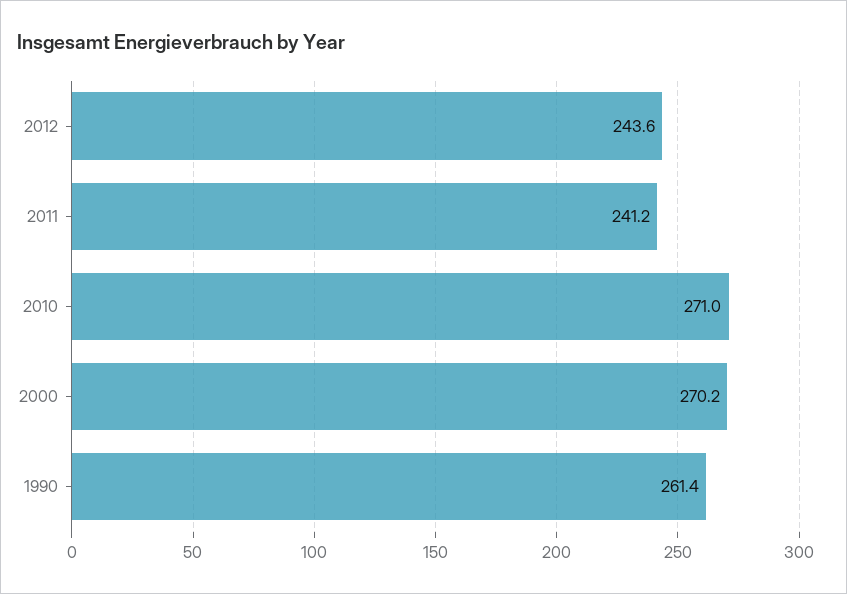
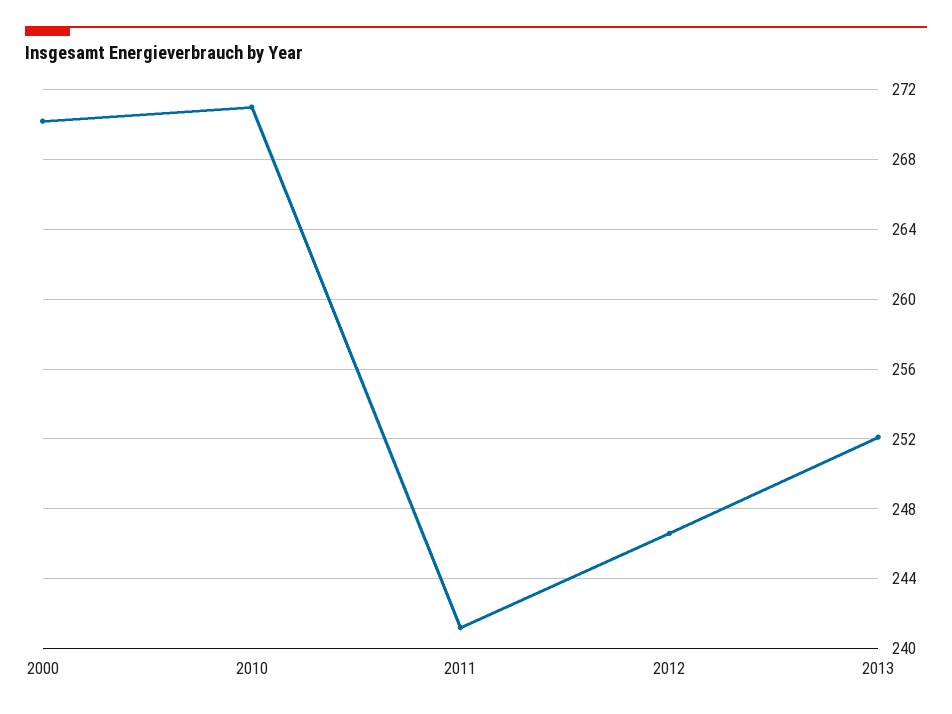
2012: 243.6 -> 246.5
1990: 261.4 -> none
2013: none -> 252

